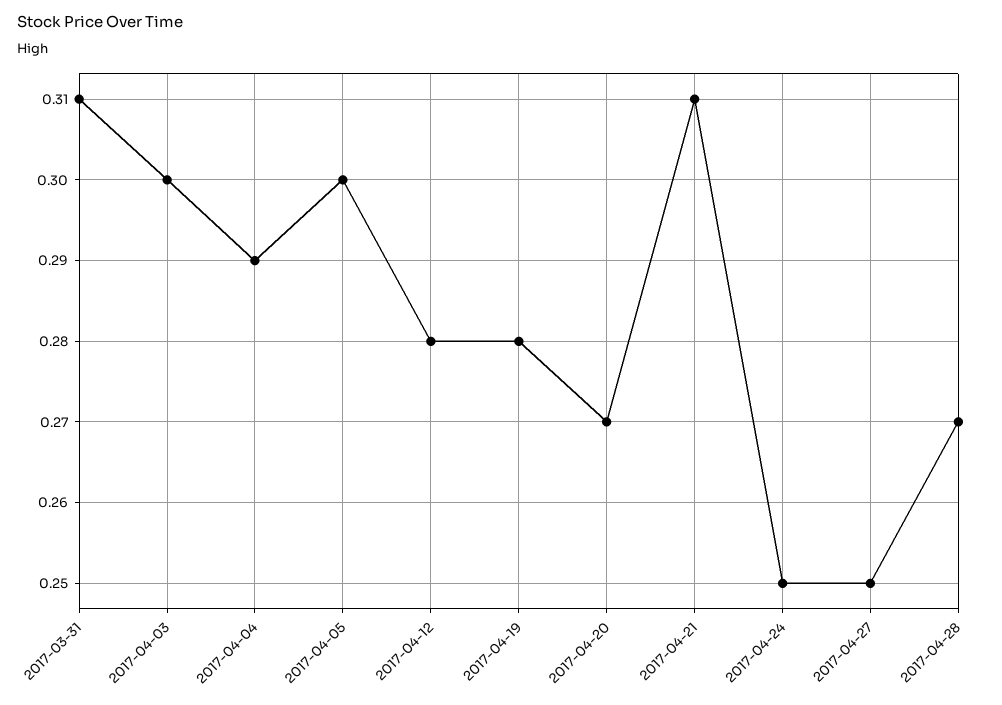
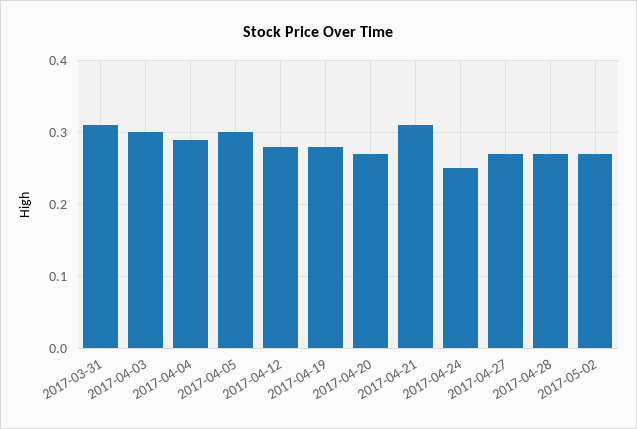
2017-04-27: 0.25 -> 0.27
2017-05-02: none -> 0.27

